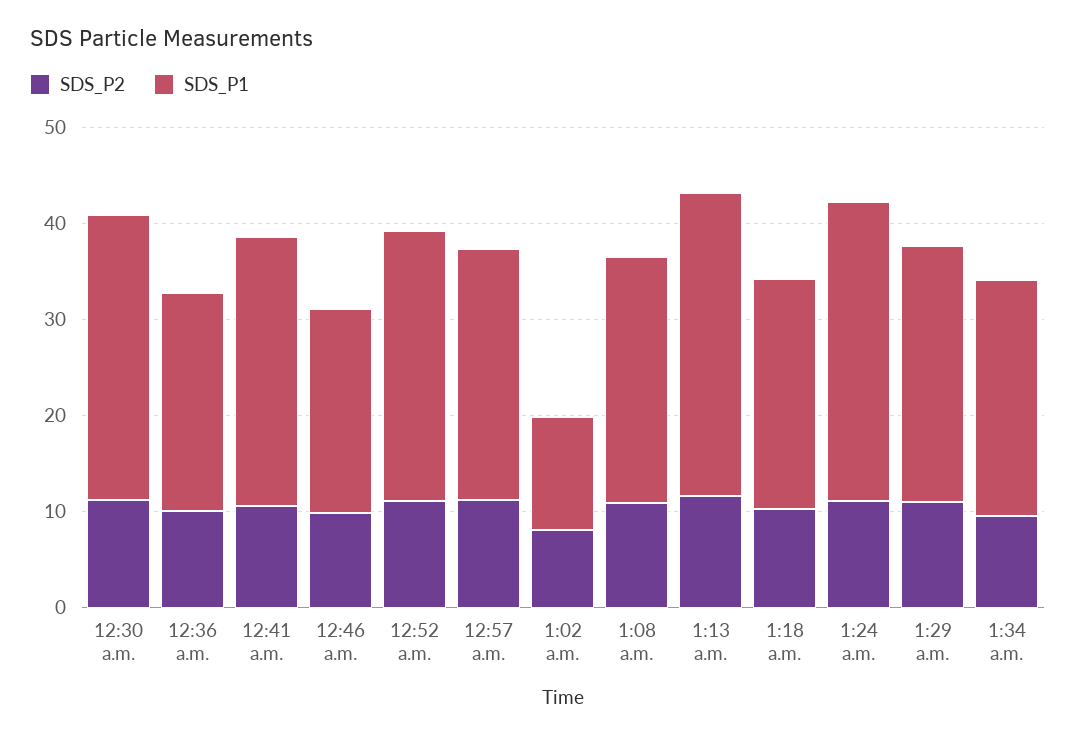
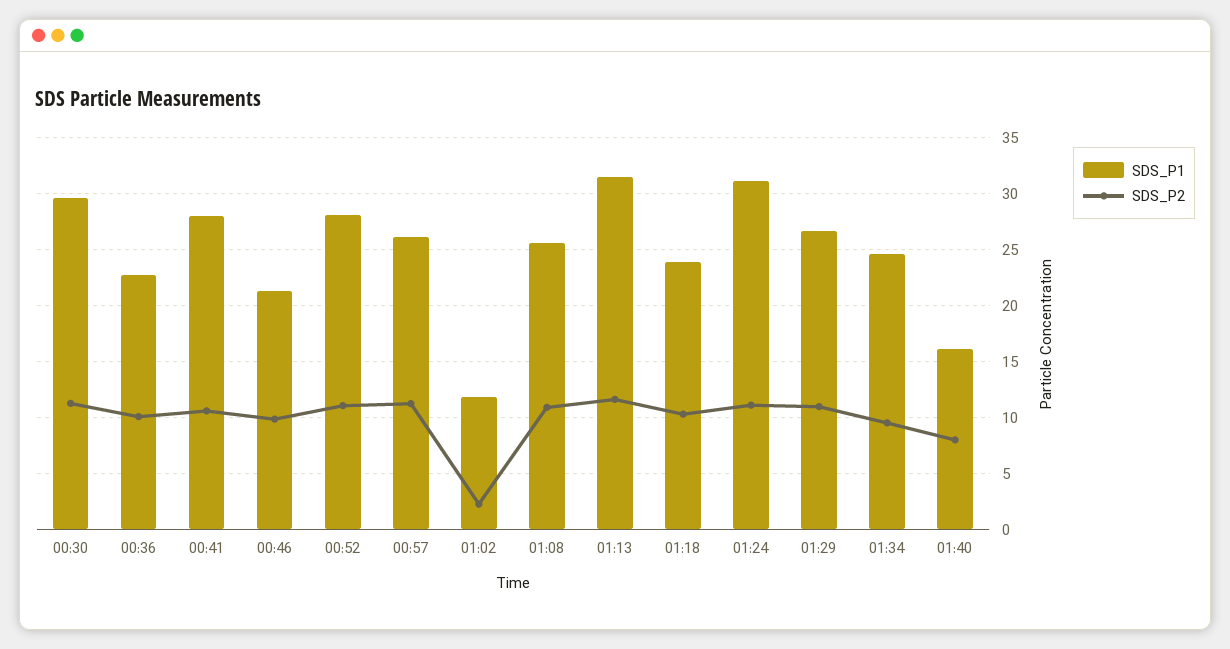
SDS_P2, 1:02 a.m.: 8 -> 2
SDS_P1, 01:40: none -> 16
SDS_P2, 01:40: none -> 8

